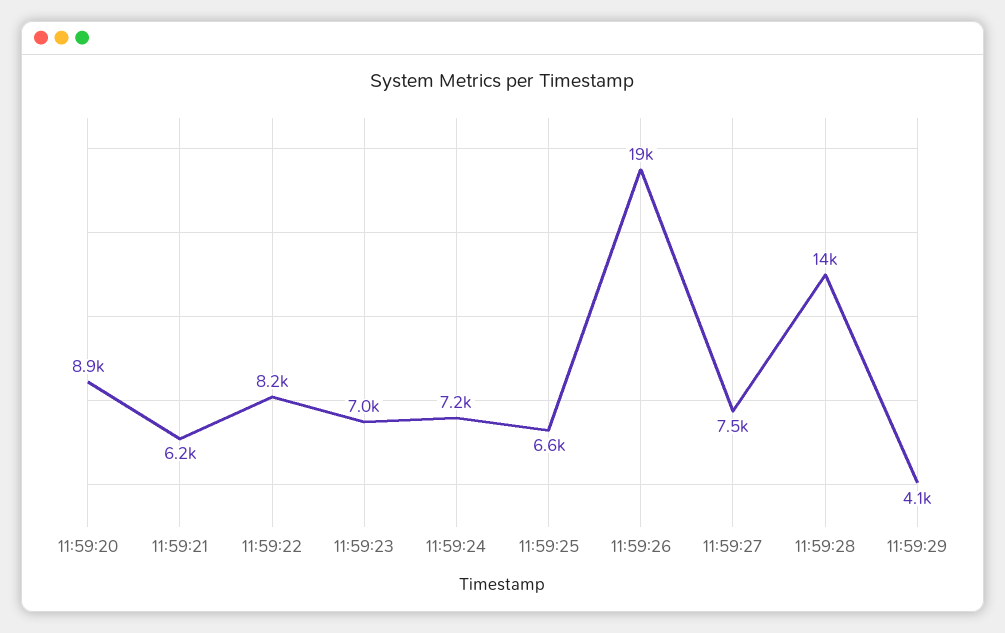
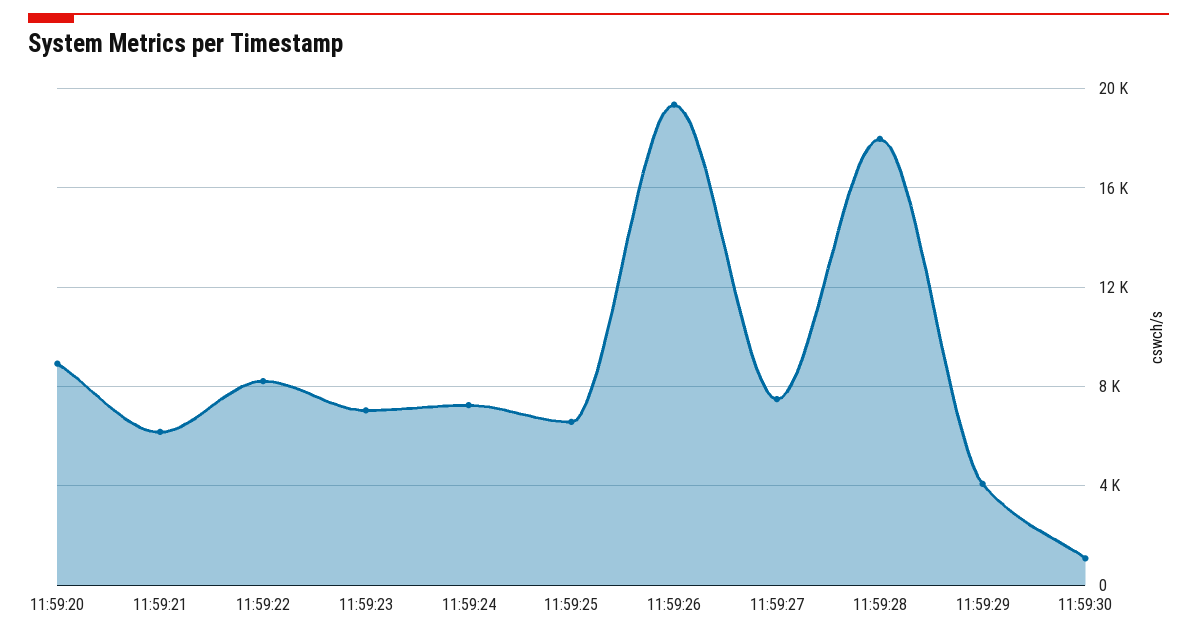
11:59:28: 14000 -> 18000
11:59:30: none -> 1000

